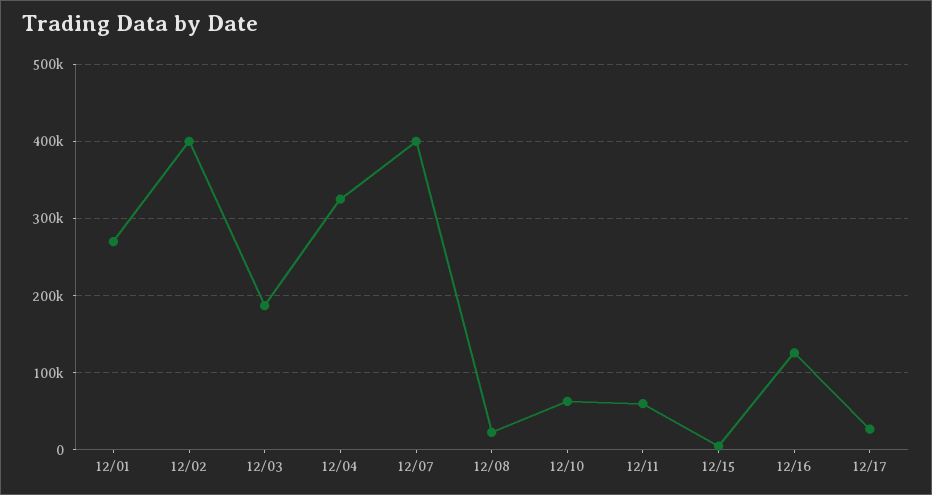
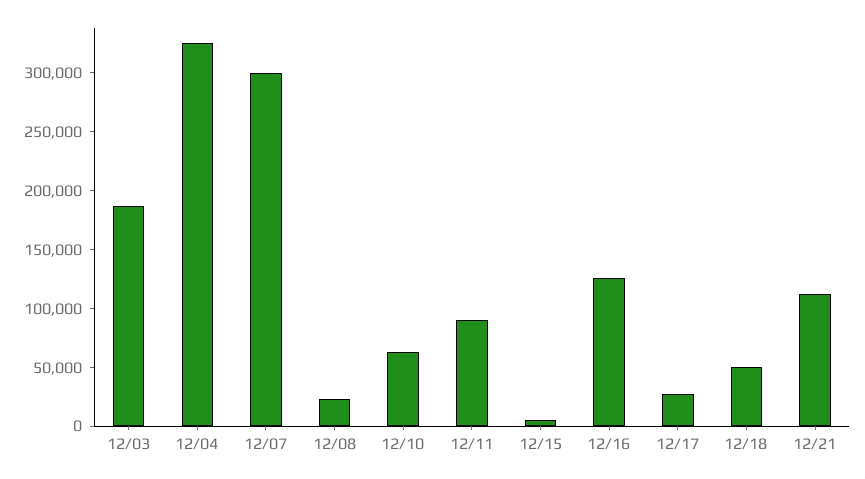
12/01: 270000 -> none
12/02: 400000 -> none
12/07: 400000 -> 300000
12/11: 60000 -> 90000
12/18: none -> 50000
12/21: none -> 110000

